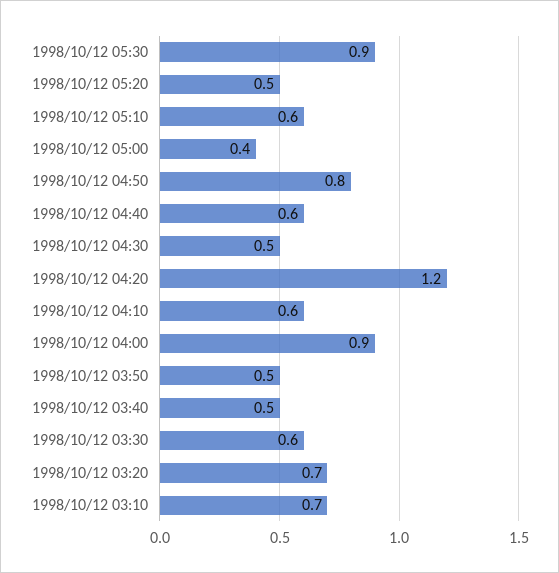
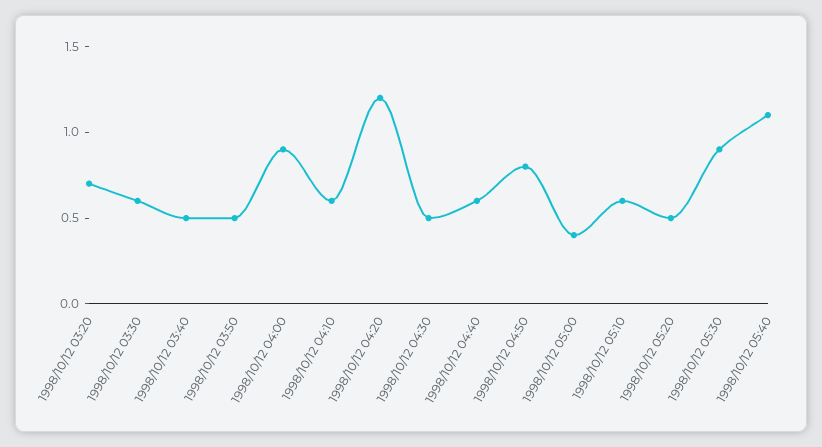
1998/10/12 03:10: 0.7 -> none
1998/10/12 05:40: none -> 1.1

